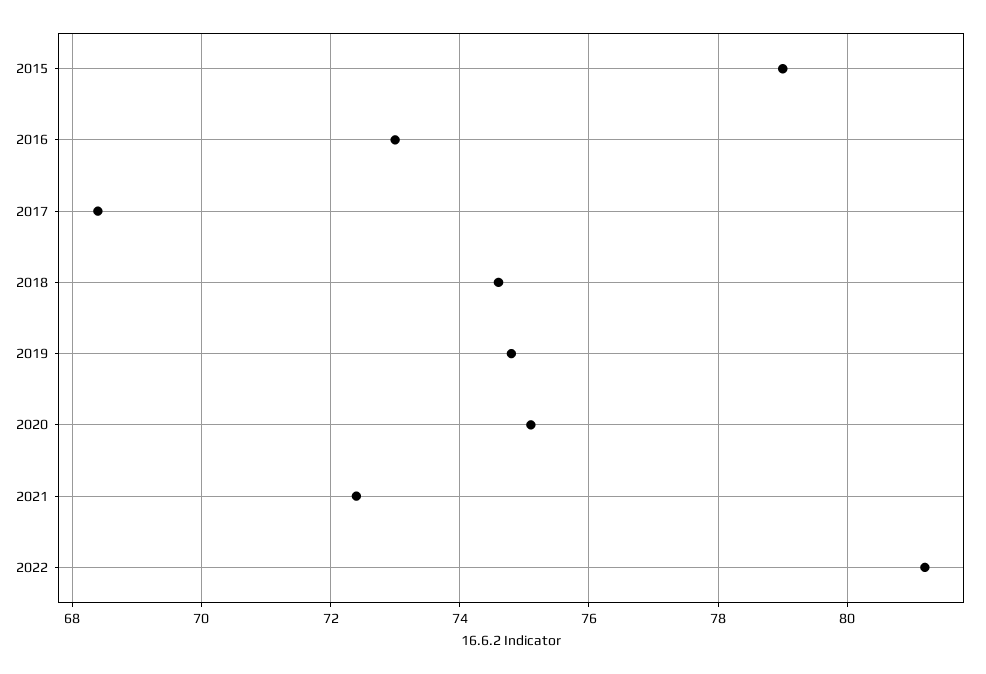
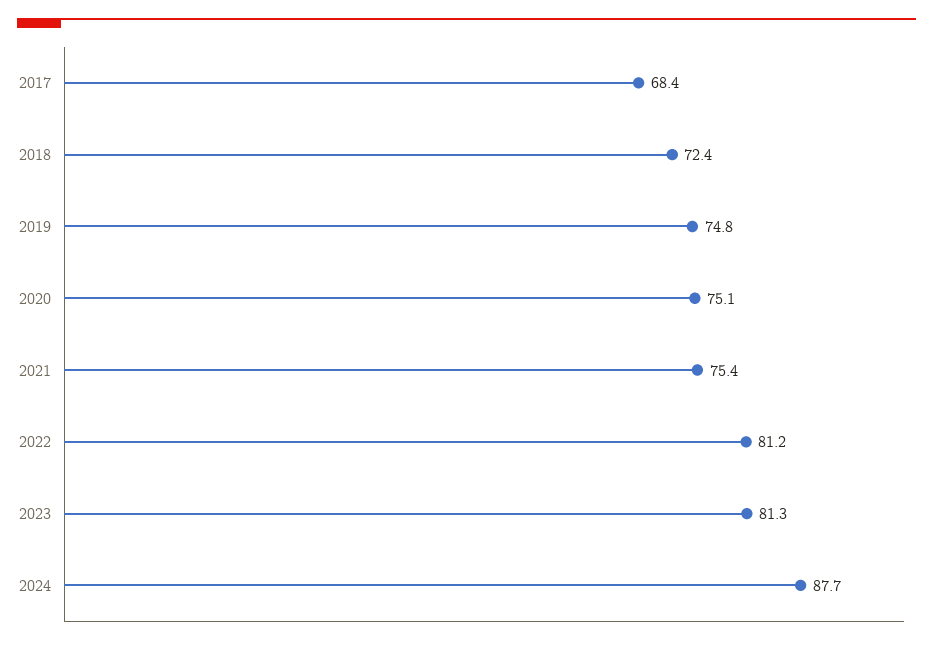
2015: 79 -> none
2016: 73 -> none
2018: 74.5 -> 72.4
2021: 72.5 -> 75.4
2023: none -> 81.3
2024: none -> 87.7

